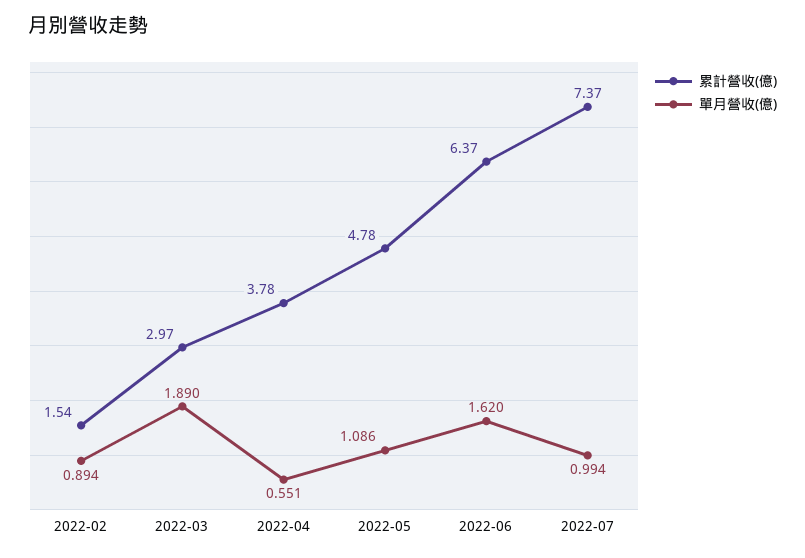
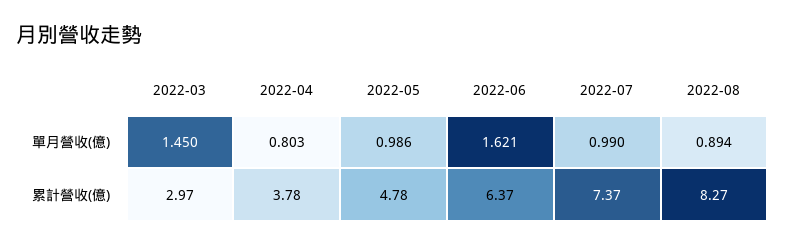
累計營收(億), 2022-02: 1.54 -> none
單月營收(億), 2022-02: 0.894 -> none
單月營收(億), 2022-03: 1.89 -> 1.45
單月營收(億), 2022-04: 0.551 -> 0.803
單月營收(億), 2022-05: 1.086 -> 0.986
單月營收(億), 2022-06: 1.62 -> 1.621
單月營收(億), 2022-07: 0.994 -> 0.99
單月營收(億), 2022-08: none -> 0.894
累計營收(億), 2022-08: none -> 8.27

